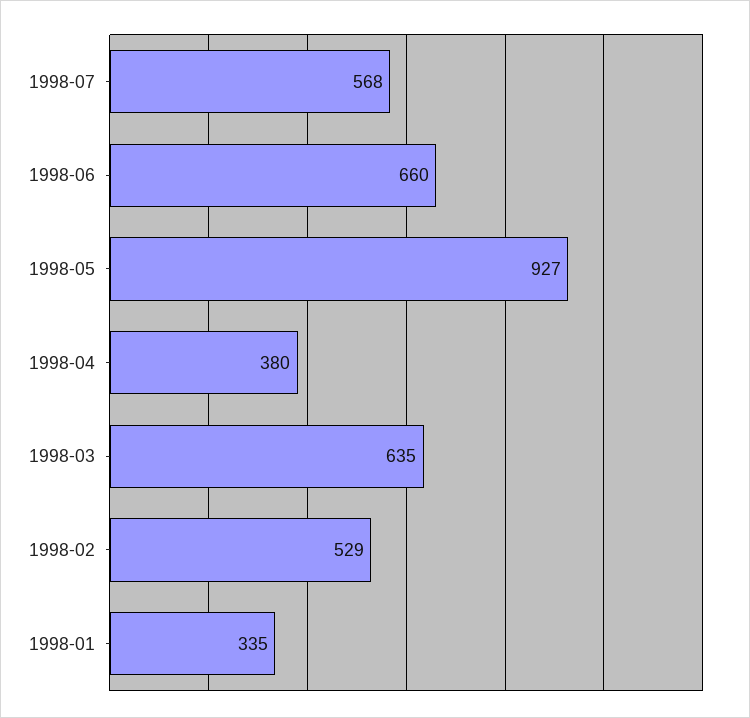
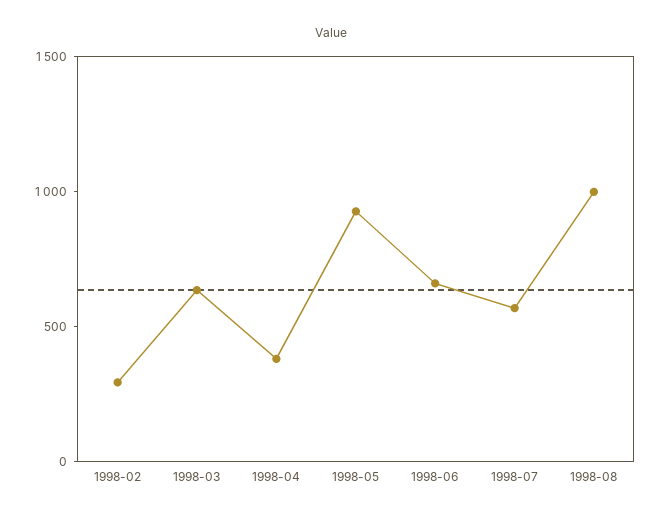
1998-02: 529 -> 300
1998-01: 335 -> none
1998-08: none -> 1000

